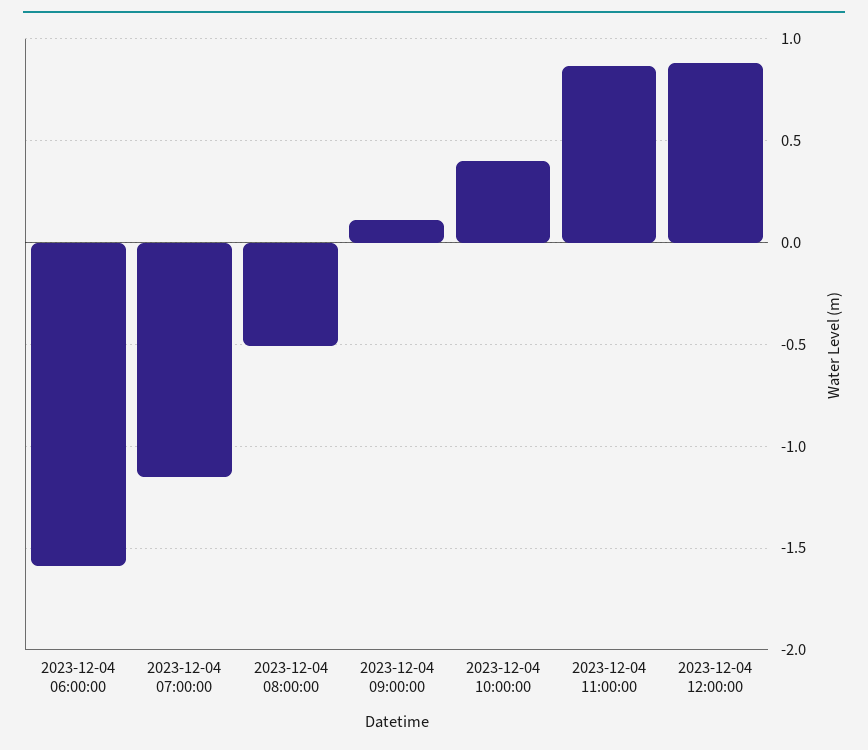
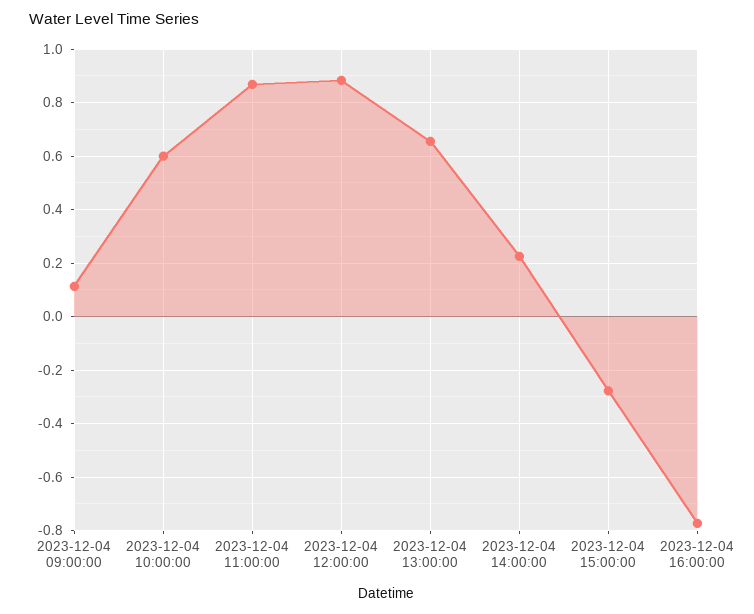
2023-12-04 06:00:00: -1.6 -> none
2023-12-04 07:00:00: -1.15 -> none
2023-12-04 08:00:00: -0.5 -> none
2023-12-04 10:00:00: 0.4 -> 0.6
2023-12-04 13:00:00: none -> 0.65
2023-12-04 14:00:00: none -> 0.225
2023-12-04 15:00:00: none -> -0.275
2023-12-04 16:00:00: none -> -0.775

